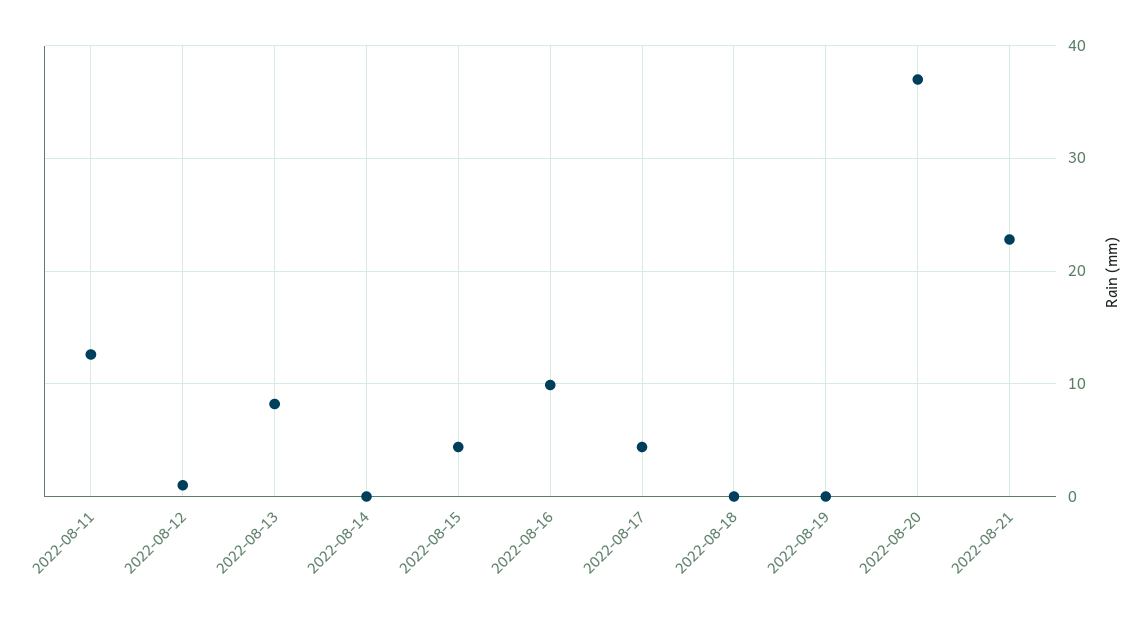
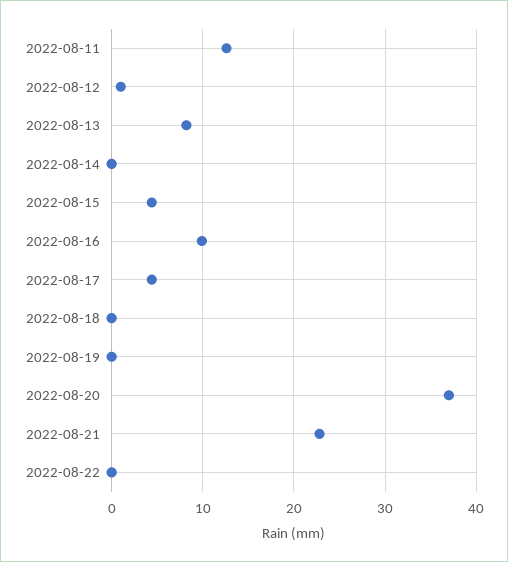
2022-08-22: none -> 0

